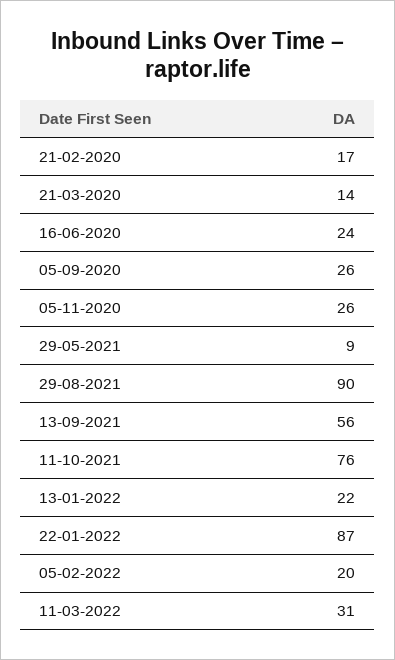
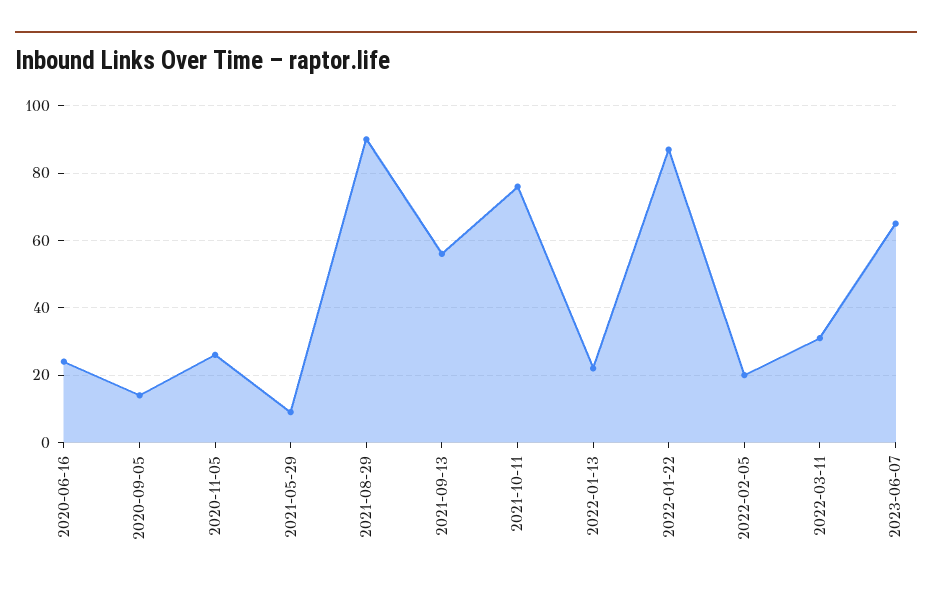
21-02-2020: 17 -> none
21-03-2020: 14 -> none
05-09-2020: 26 -> 15
2023-06-07: none -> 65

